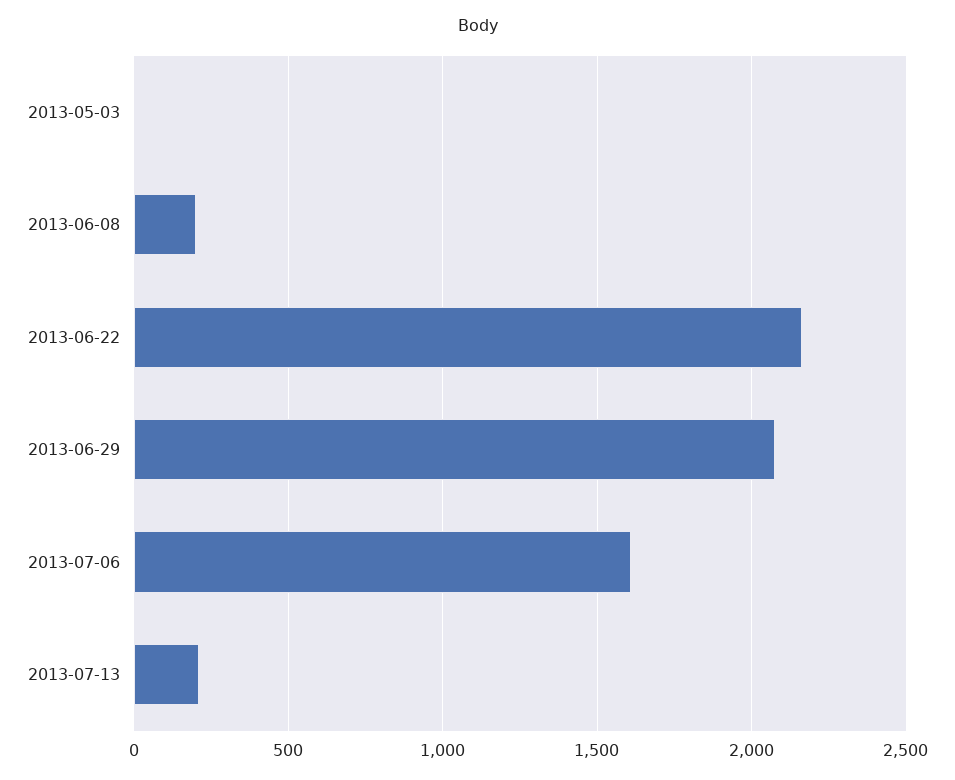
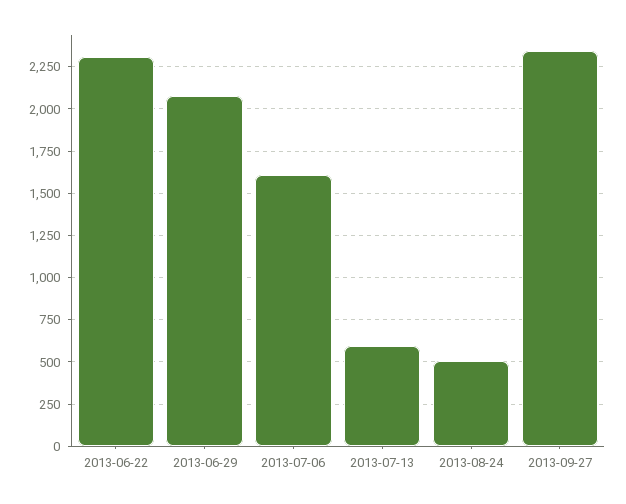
2013-05-03: 0 -> none
2013-06-08: 200 -> none
2013-06-22: 2150 -> 2300
2013-07-13: 200 -> 600
2013-08-24: none -> 500
2013-09-27: none -> 2350

